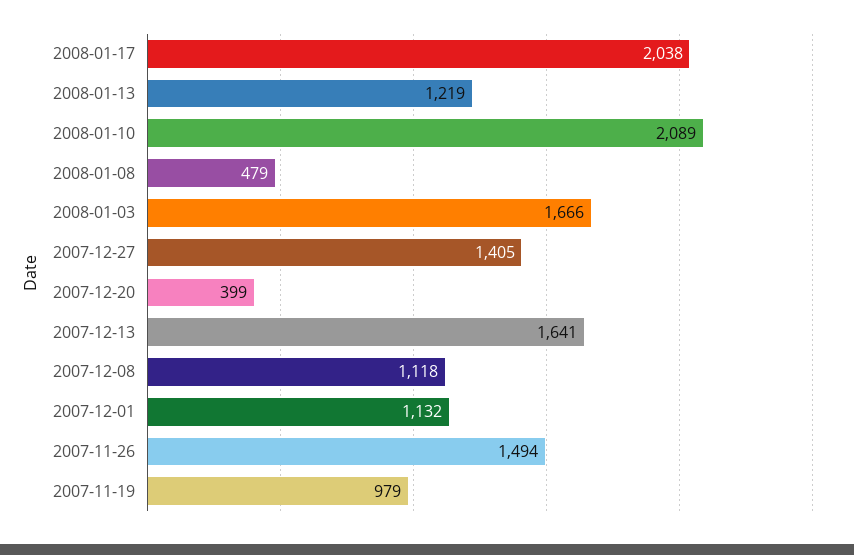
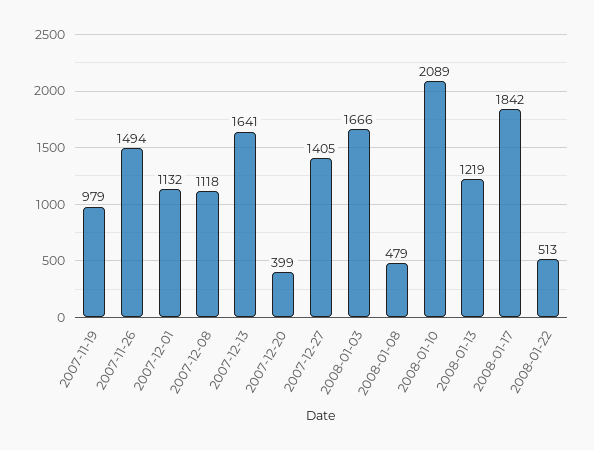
2008-01-17: 2038 -> 1842
2008-01-22: none -> 513

